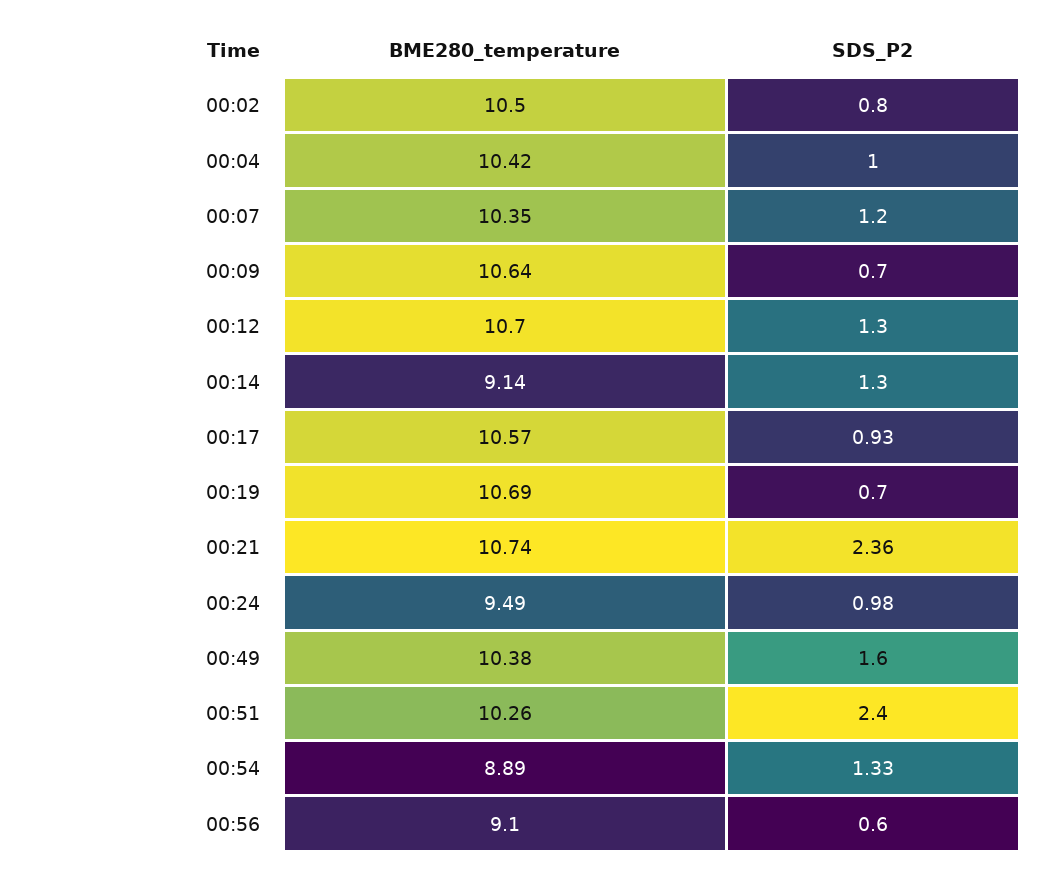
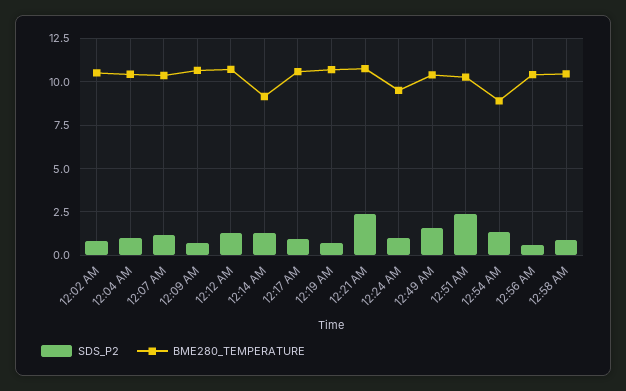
BME280_temperature, 00:56: 9.1 -> 10.5
SDS_P2, 12:58 AM: none -> 1
BME280_temperature, 12:58 AM: none -> 10.5

